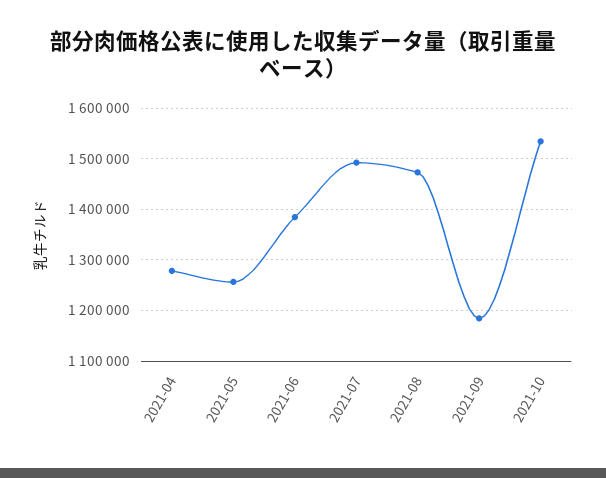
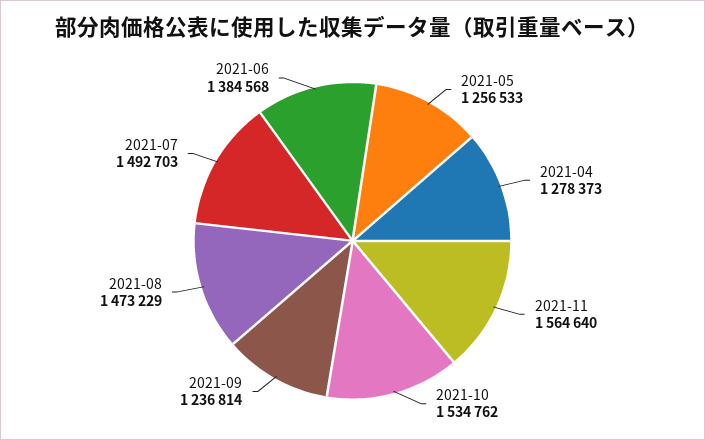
2021-09: 1180000 -> 1236814
2021-11: none -> 1564640

